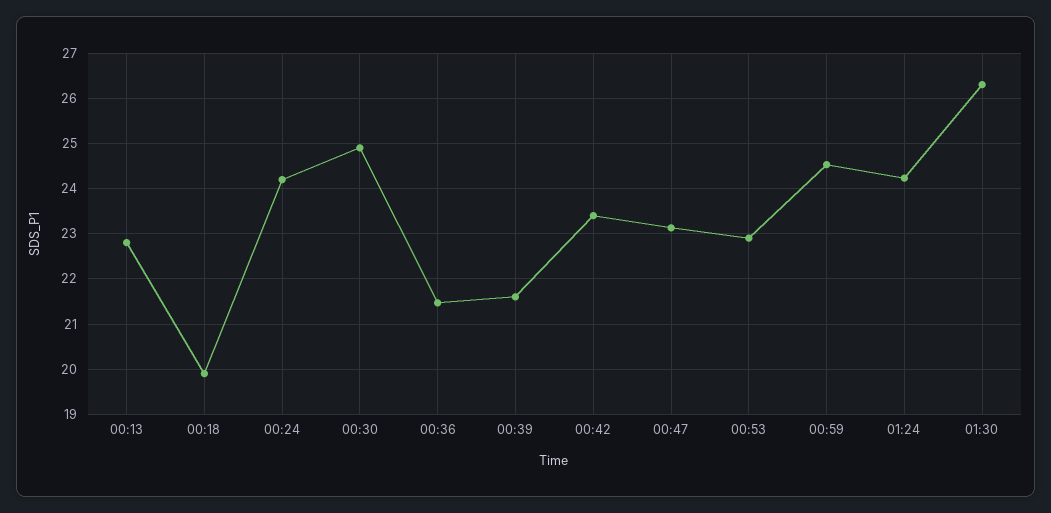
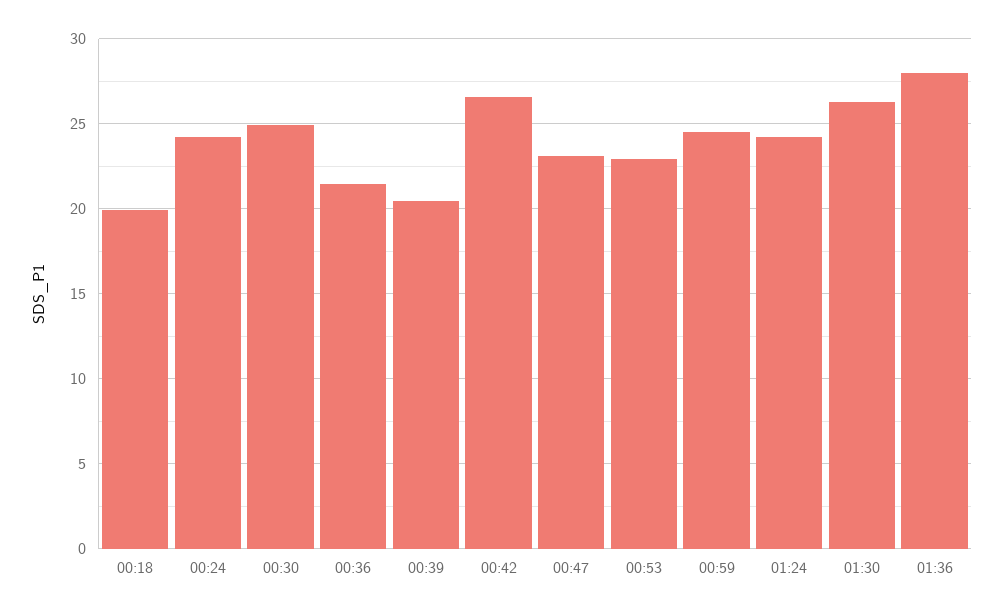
00:13: 22.8 -> none
00:39: 21.6 -> 20.5
00:42: 23.4 -> 26.5
01:36: none -> 28

